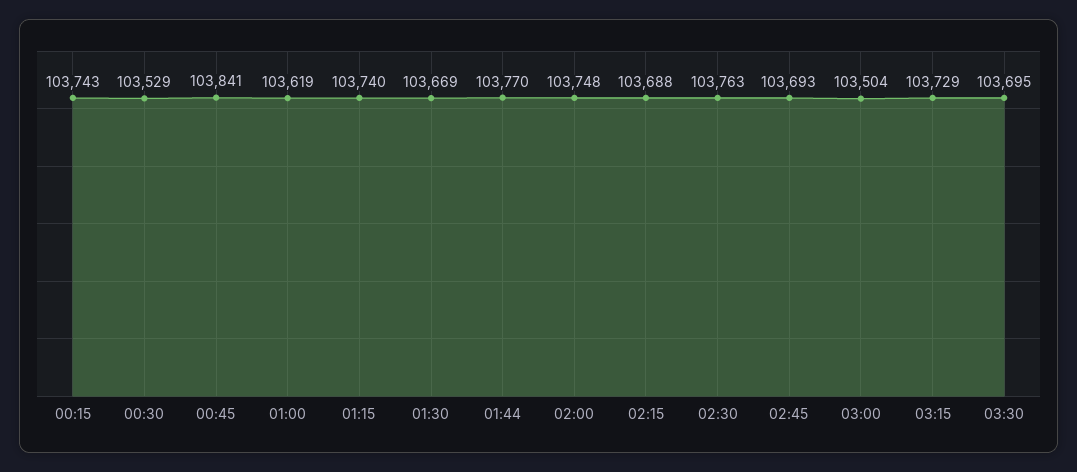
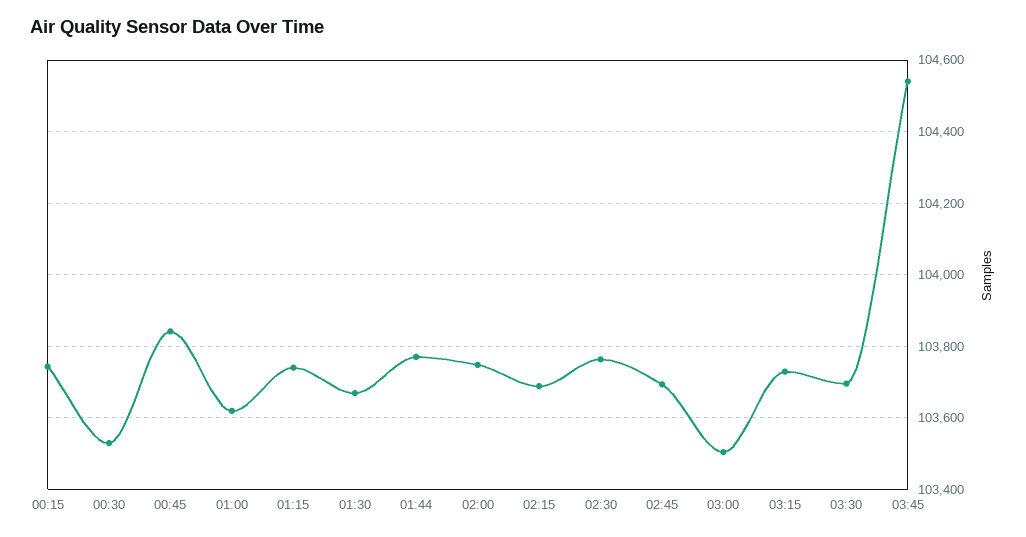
03:45: none -> 104540

